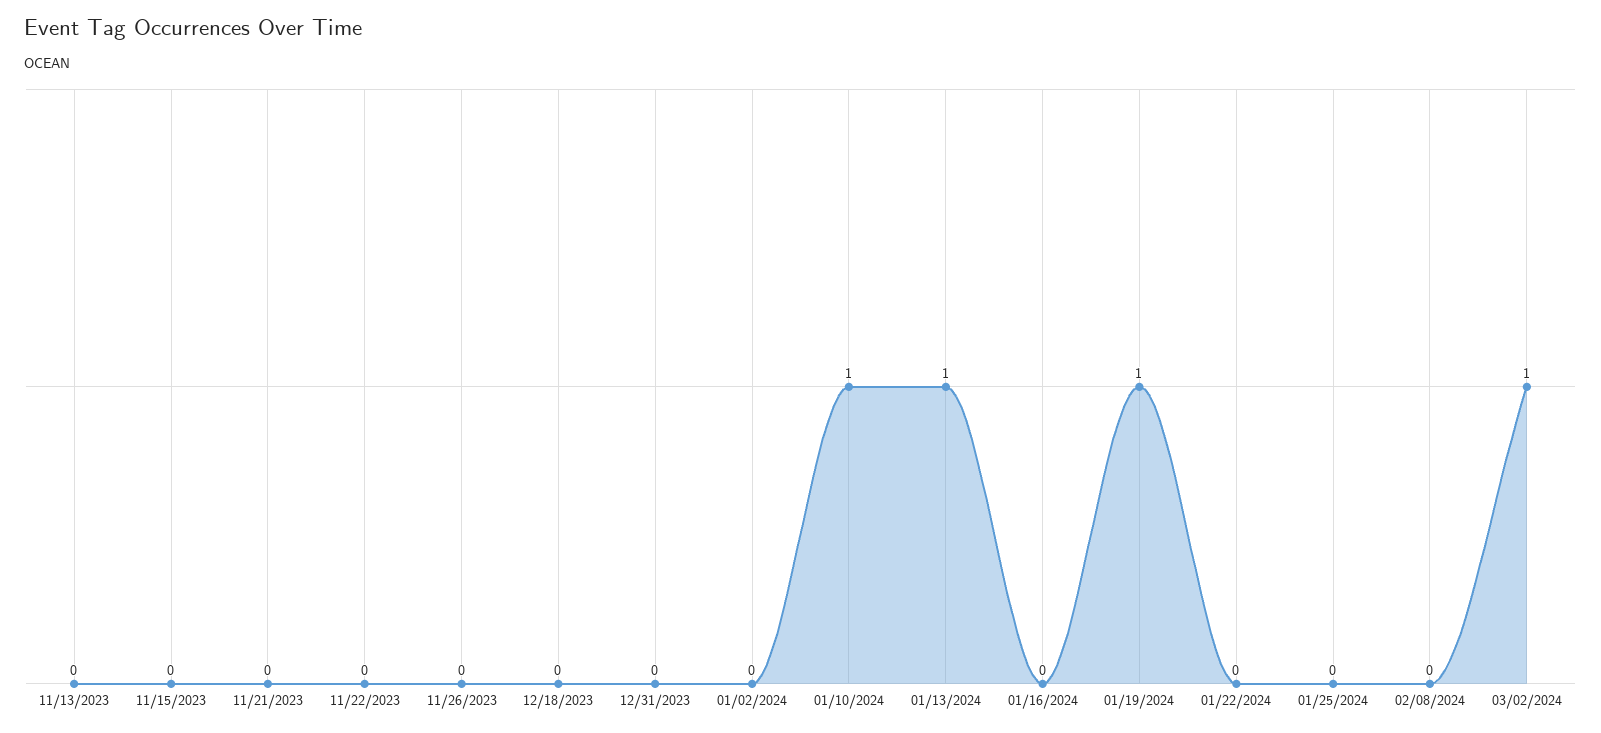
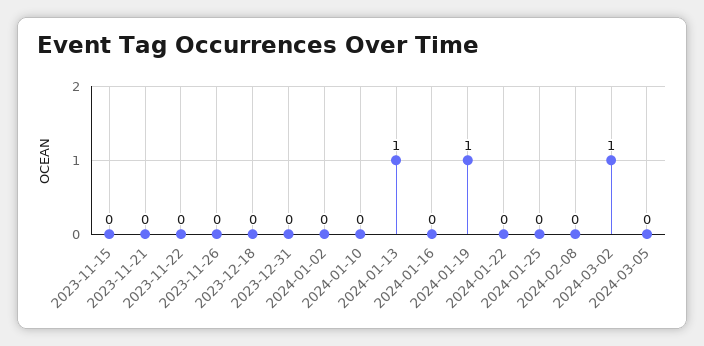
11/13/2023: 0 -> none
01/10/2024: 1 -> 0
2024-03-05: none -> 0

